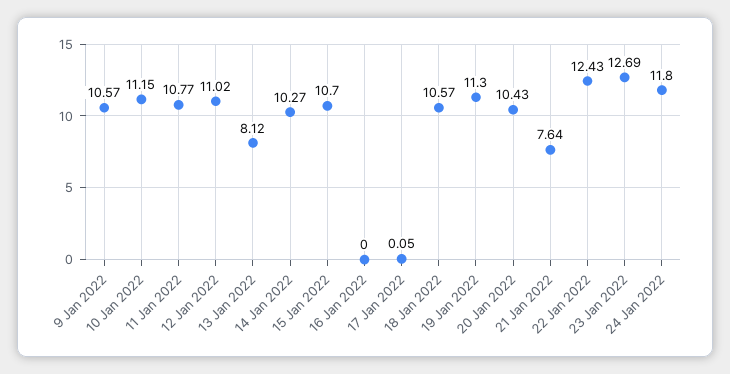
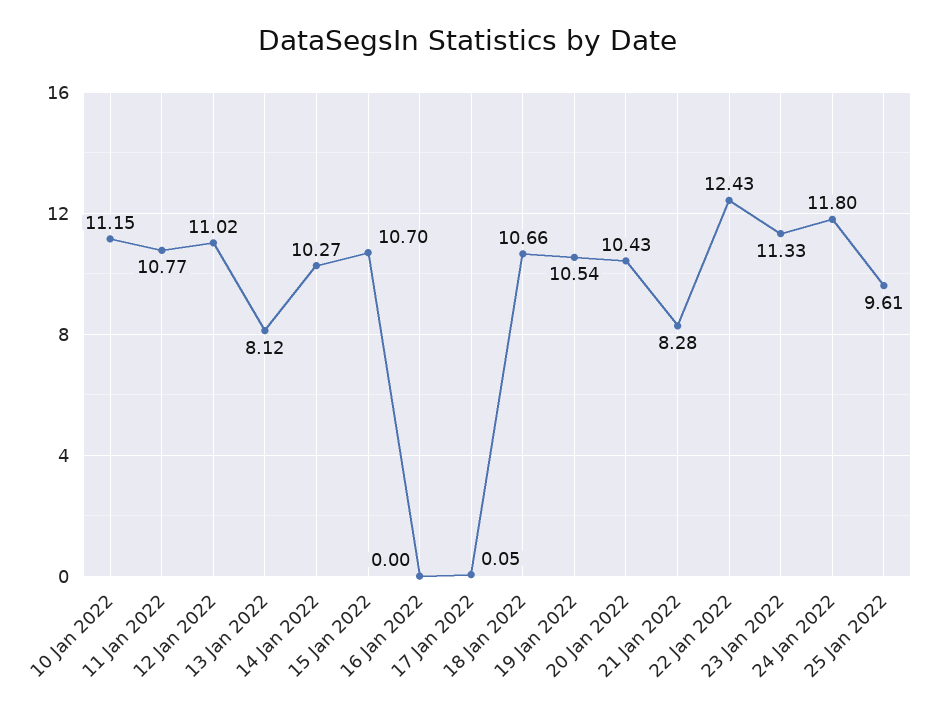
9 Jan 2022: 10.57 -> none
18 Jan 2022: 10.57 -> 10.66
19 Jan 2022: 11.3 -> 10.54
21 Jan 2022: 7.64 -> 8.28
23 Jan 2022: 12.69 -> 11.33
25 Jan 2022: none -> 9.61

